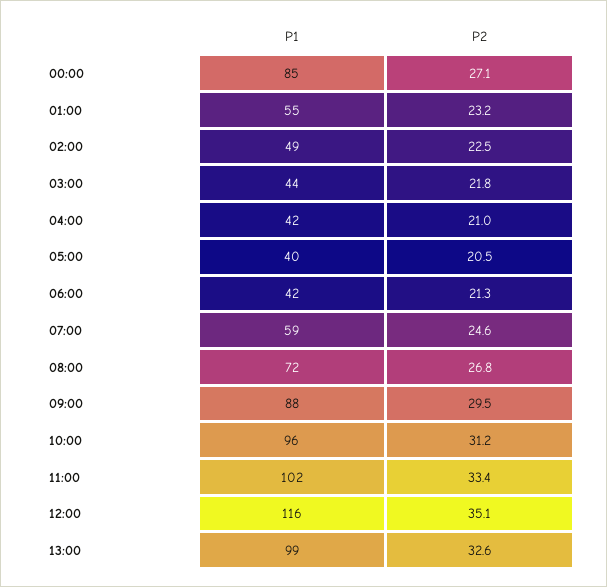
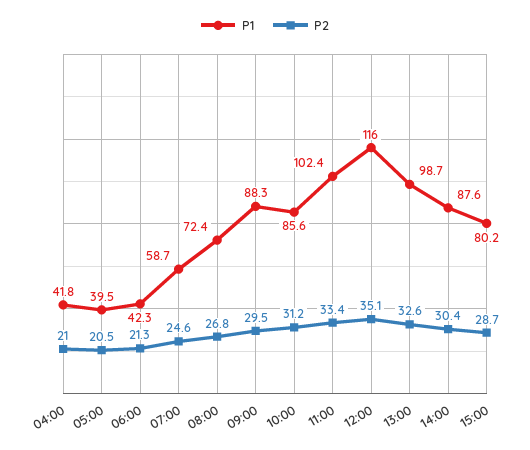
P1, 00:00: 85 -> none
P2, 00:00: 27.1 -> none
P1, 01:00: 55 -> none
P2, 01:00: 23.2 -> none
P1, 02:00: 49 -> none
P2, 02:00: 22.5 -> none
P1, 03:00: 44 -> none
P2, 03:00: 21.8 -> none
P1, 10:00: 96 -> 85.6
P1, 14:00: none -> 87.6
P2, 14:00: none -> 30.4
P1, 15:00: none -> 80.2
P2, 15:00: none -> 28.7

